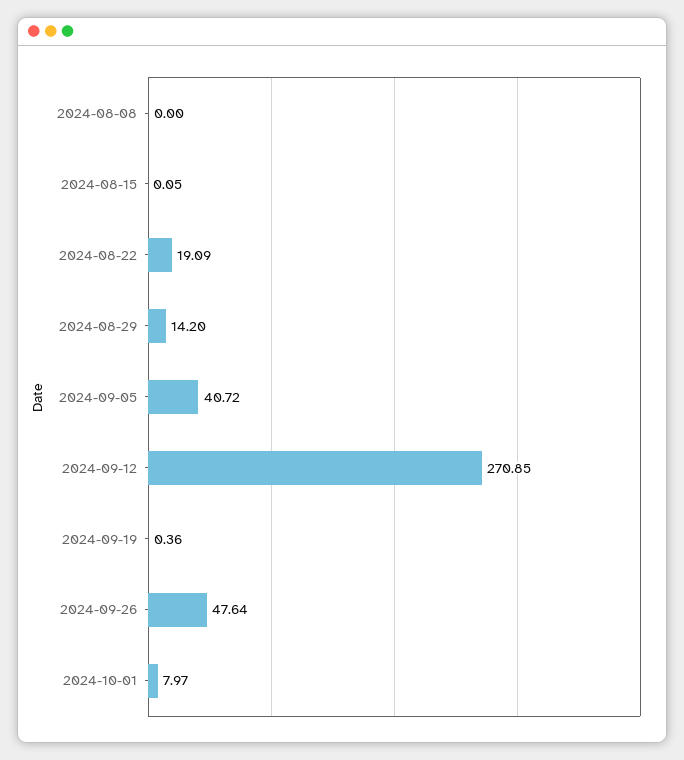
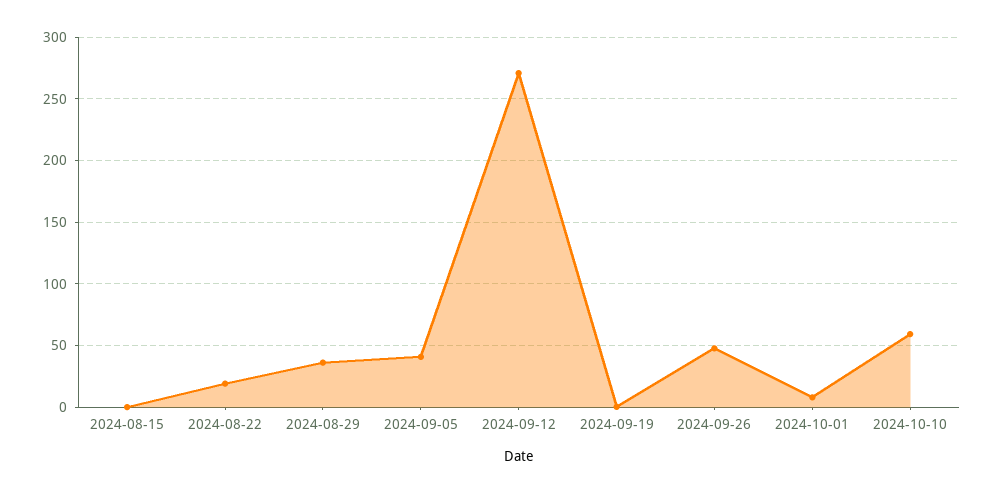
2024-08-08: 0 -> none
2024-08-29: 14.2 -> 35
2024-10-10: none -> 60

